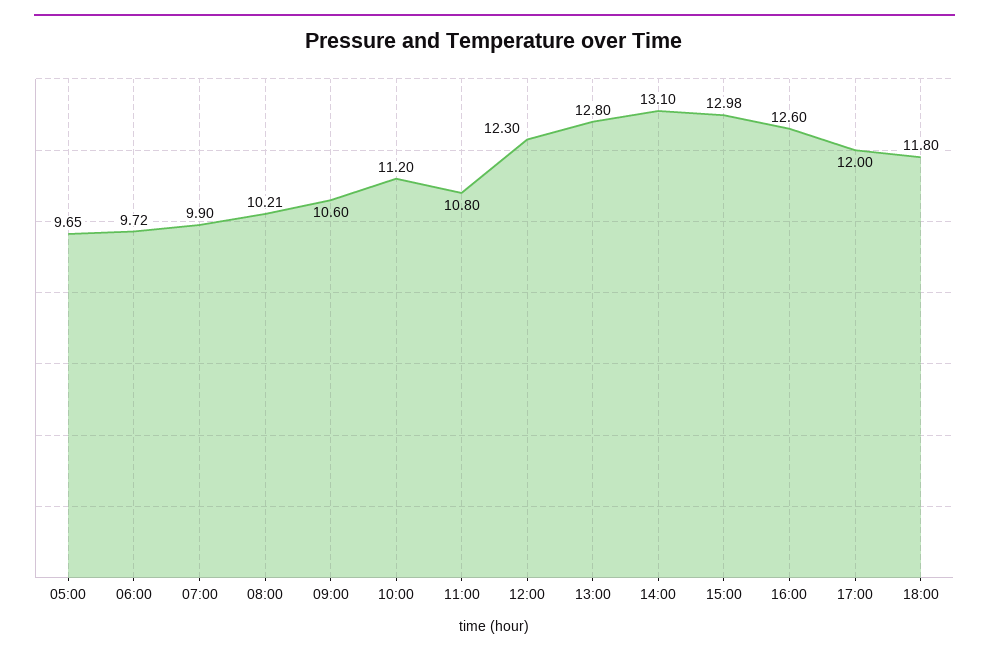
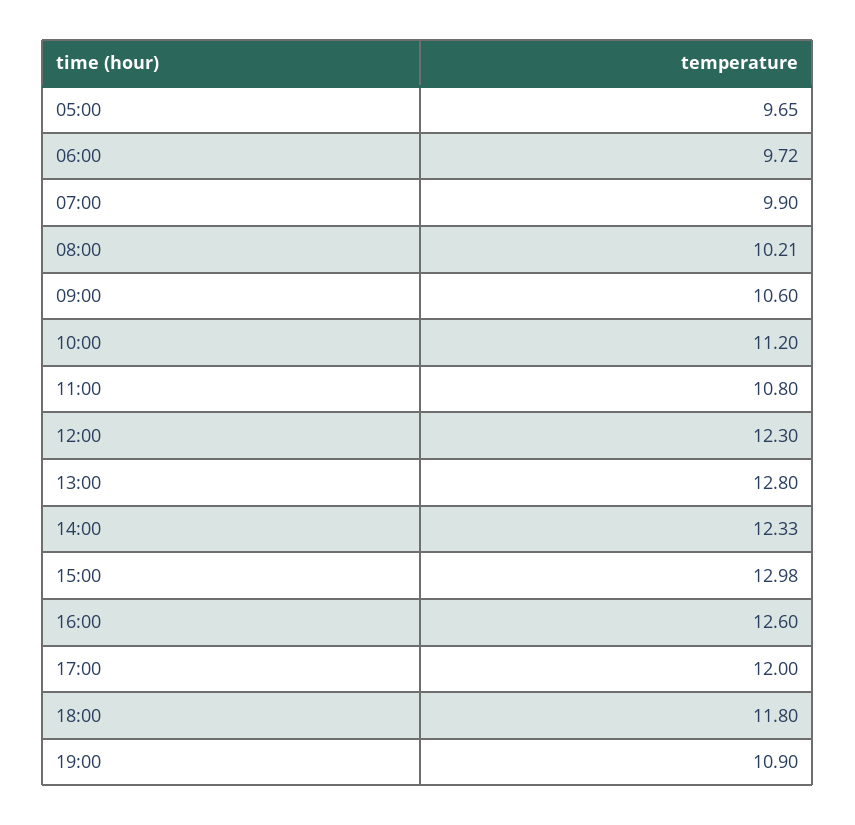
14:00: 13.1 -> 12.33
19:00: none -> 10.9

